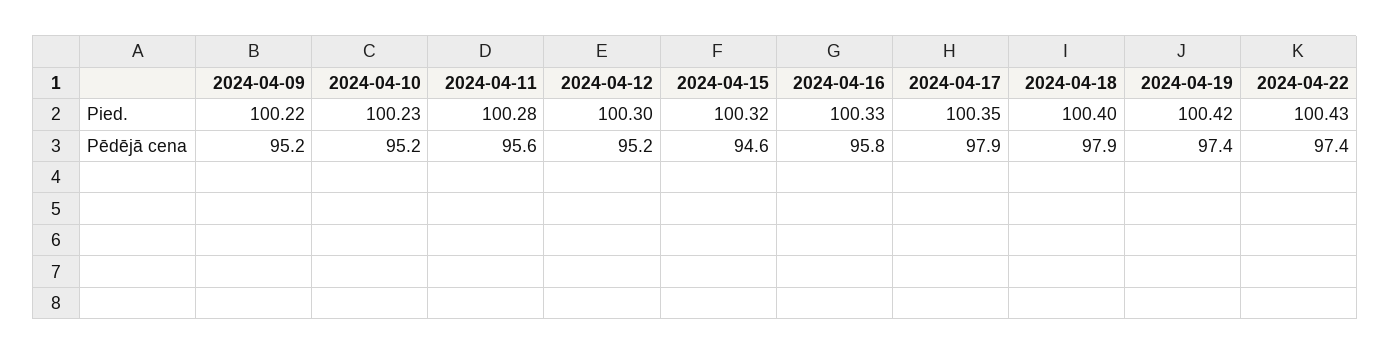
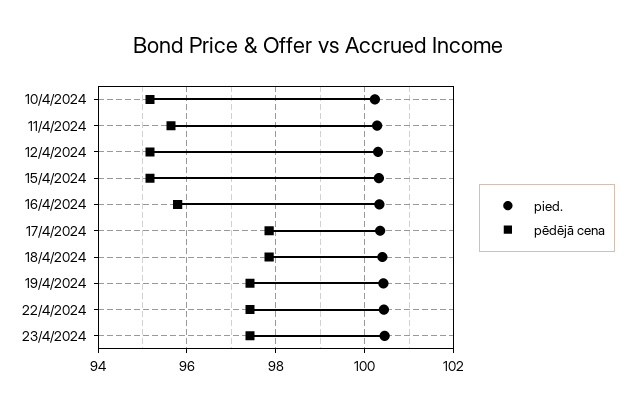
Pied., 2024-04-09: 100.22 -> none
Pēdējā cena, 2024-04-09: 95.2 -> none
Pēdējā cena, 2024-04-15: 94.6 -> 95.2
Pied., 23/4/2024: none -> 100.4
Pēdējā cena, 23/4/2024: none -> 97.4

